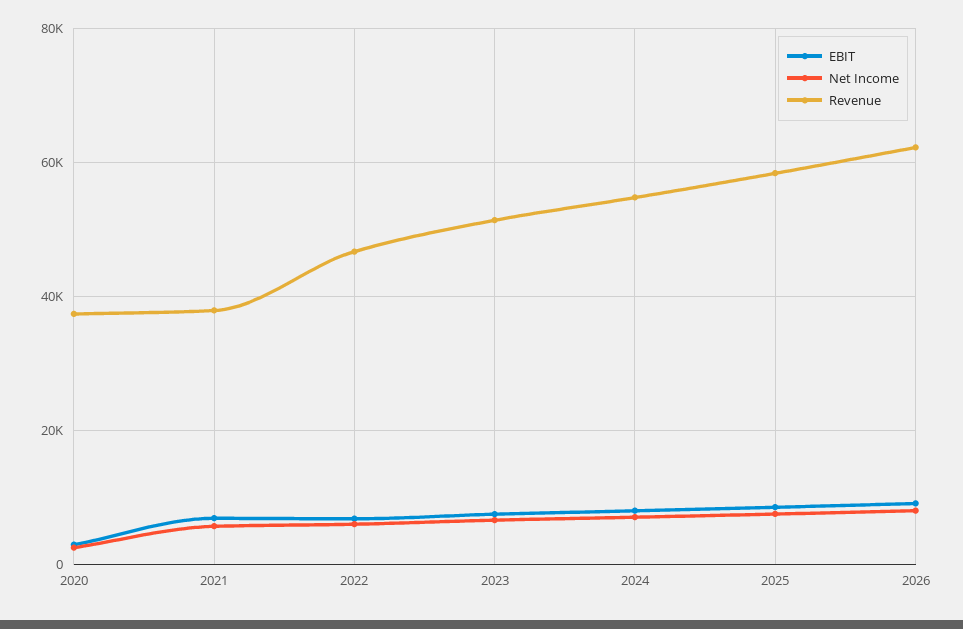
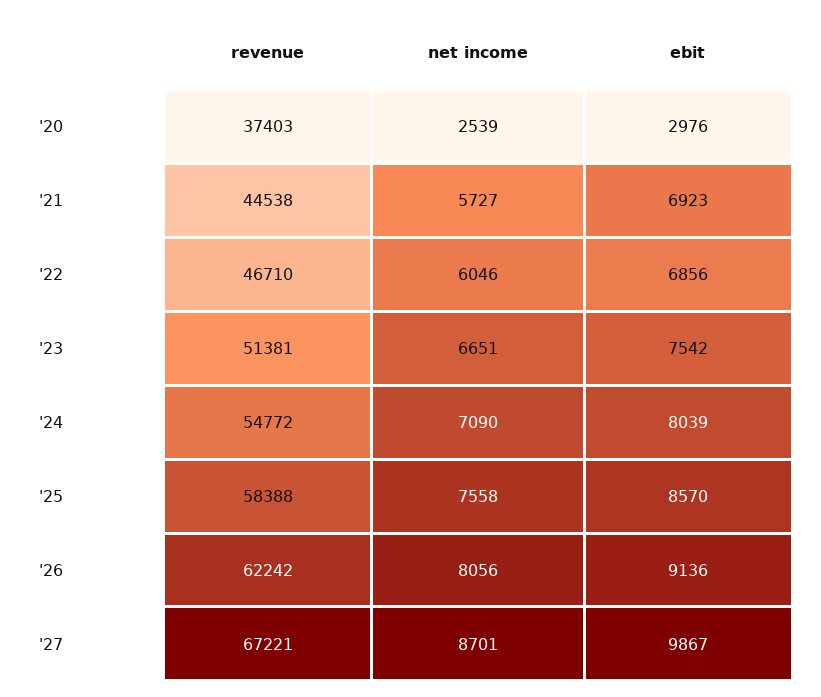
Revenue, 2021: 38000 -> 44538
Revenue, '27: none -> 67221
Net Income, '27: none -> 8701
EBIT, '27: none -> 9867

